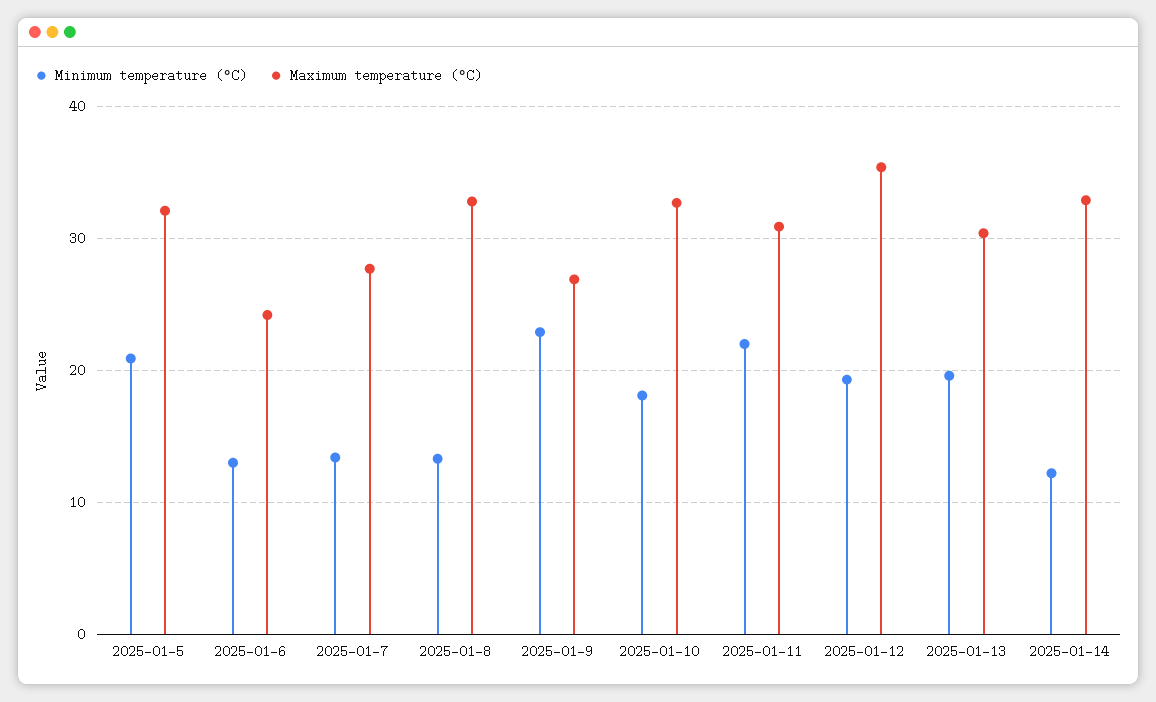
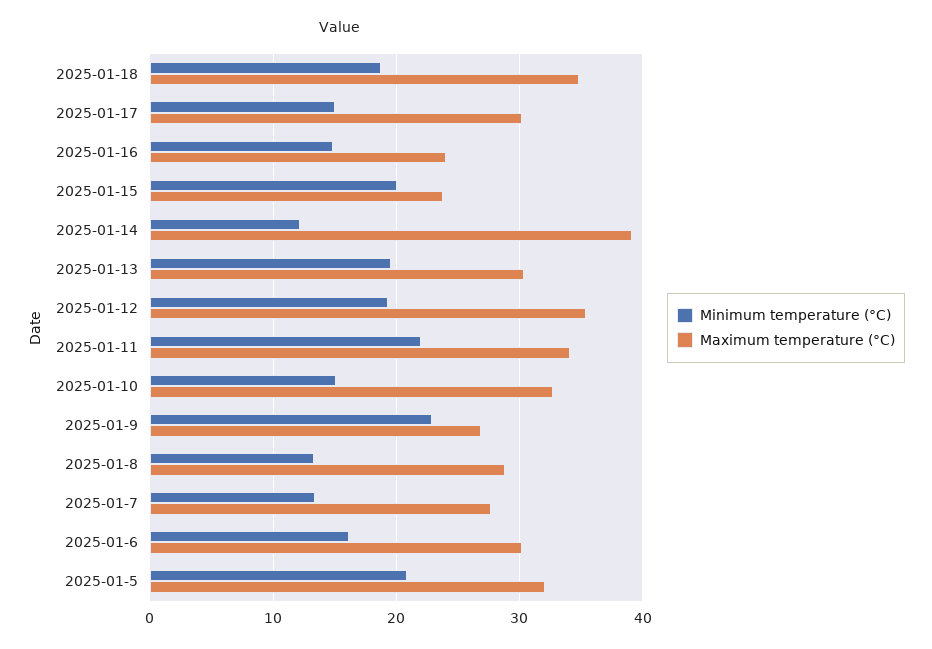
Minimum temperature (°C), 2025-01-6: 13 -> 16
Maximum temperature (°C), 2025-01-6: 24 -> 30
Maximum temperature (°C), 2025-01-8: 33 -> 29
Minimum temperature (°C), 2025-01-10: 18 -> 15
Maximum temperature (°C), 2025-01-11: 31 -> 34
Maximum temperature (°C), 2025-01-14: 33 -> 39
Minimum temperature (°C), 2025-01-18: none -> 19
Maximum temperature (°C), 2025-01-18: none -> 35
Minimum temperature (°C), 2025-01-17: none -> 15
Maximum temperature (°C), 2025-01-17: none -> 30
Minimum temperature (°C), 2025-01-16: none -> 15
Maximum temperature (°C), 2025-01-16: none -> 24
Minimum temperature (°C), 2025-01-15: none -> 20
Maximum temperature (°C), 2025-01-15: none -> 24

